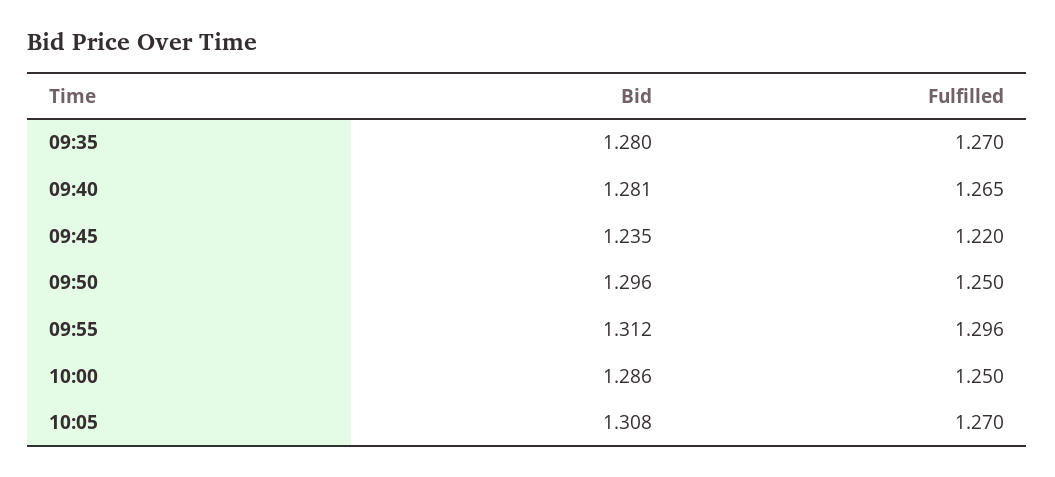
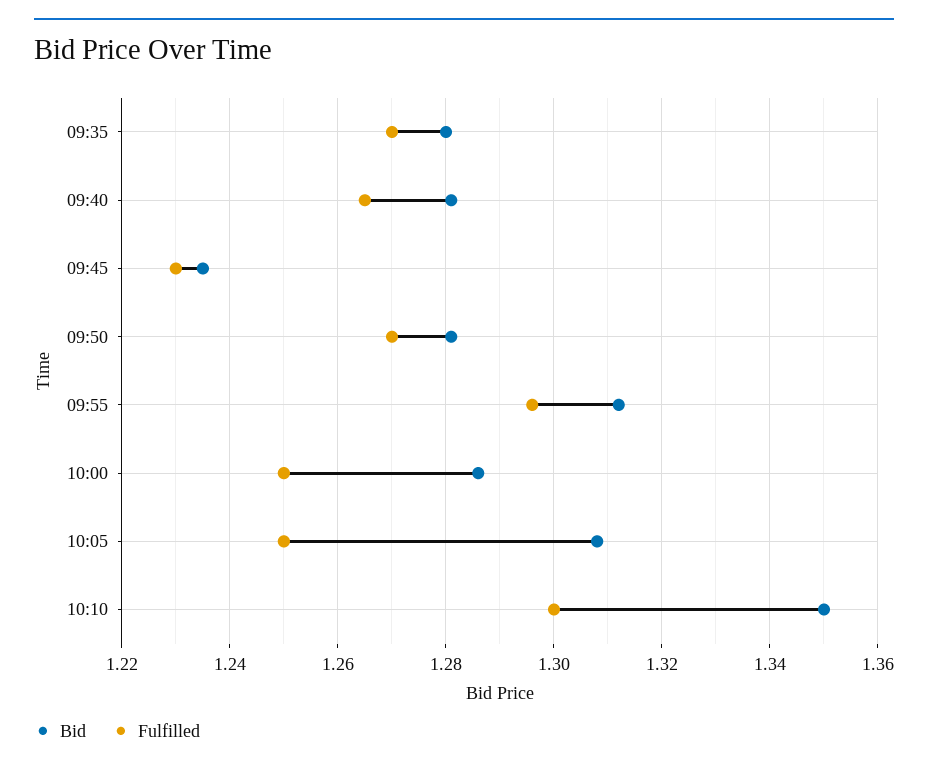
Fulfilled, 09:45: 1.22 -> 1.23
Bid, 09:50: 1.296 -> 1.28
Fulfilled, 09:50: 1.25 -> 1.27
Fulfilled, 10:05: 1.27 -> 1.25
Bid, 10:10: none -> 1.35
Fulfilled, 10:10: none -> 1.3

